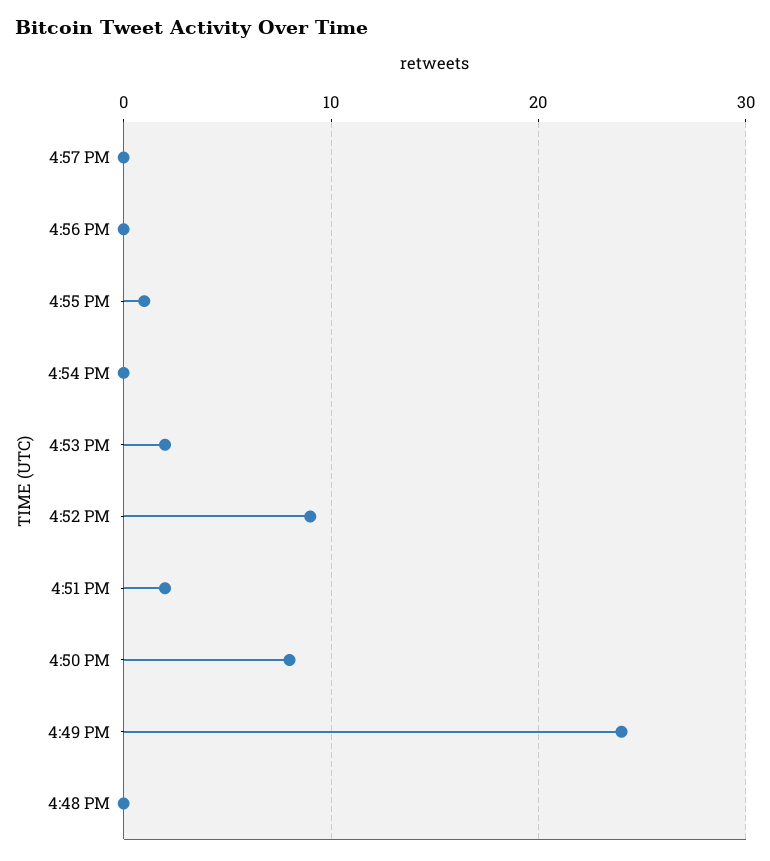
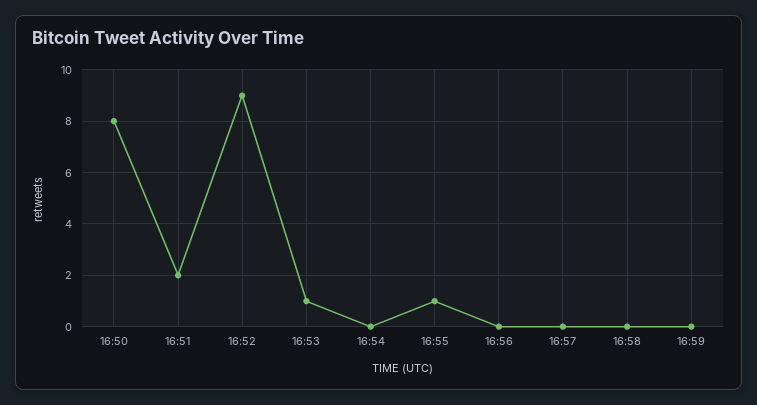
4:53 PM: 2 -> 1
4:49 PM: 24 -> none
4:48 PM: 0 -> none
16:58: none -> 0
16:59: none -> 0

